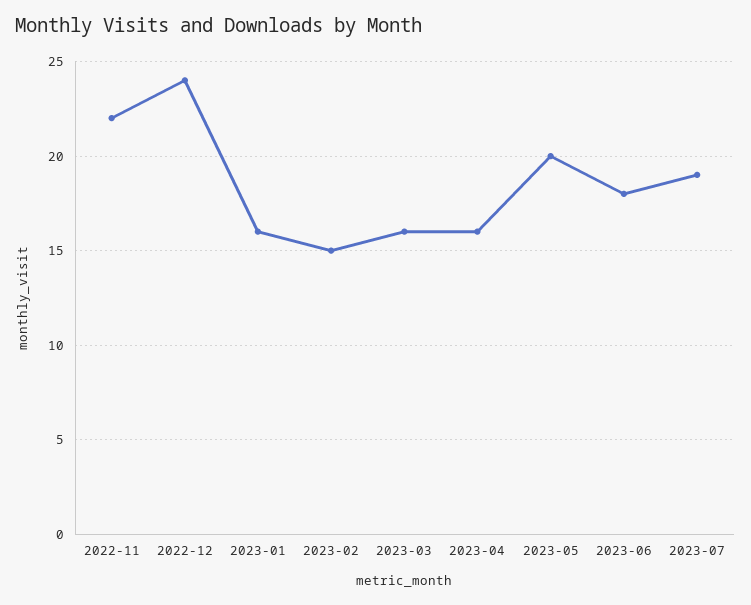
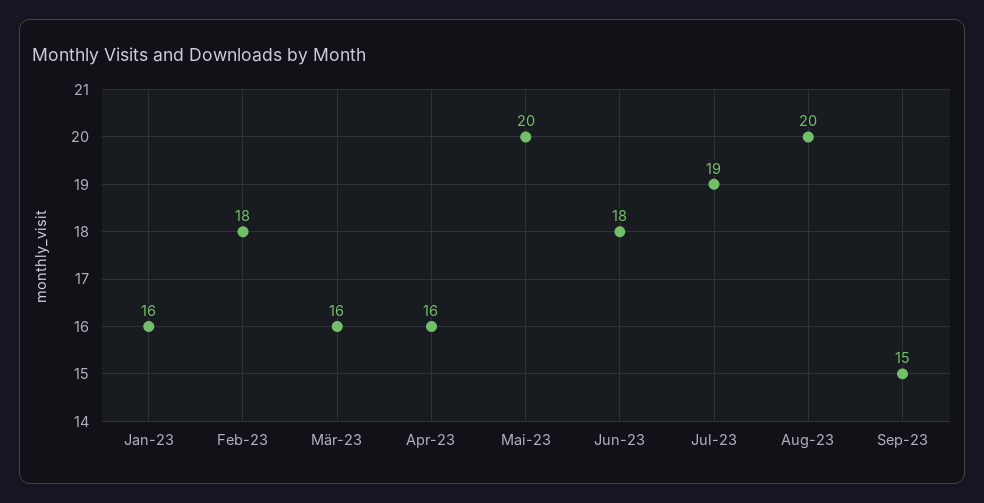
2022-11: 22 -> none
2022-12: 24 -> none
2023-02: 15 -> 18
Aug-23: none -> 20
Sep-23: none -> 15

